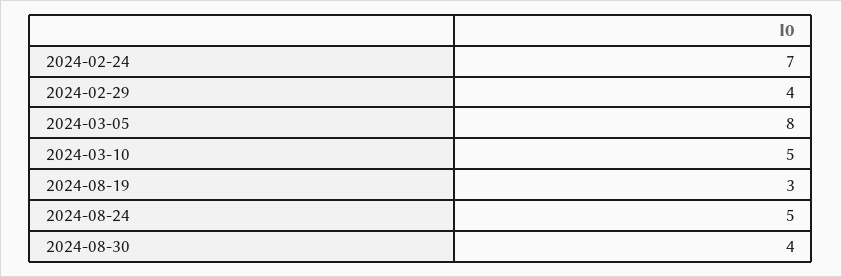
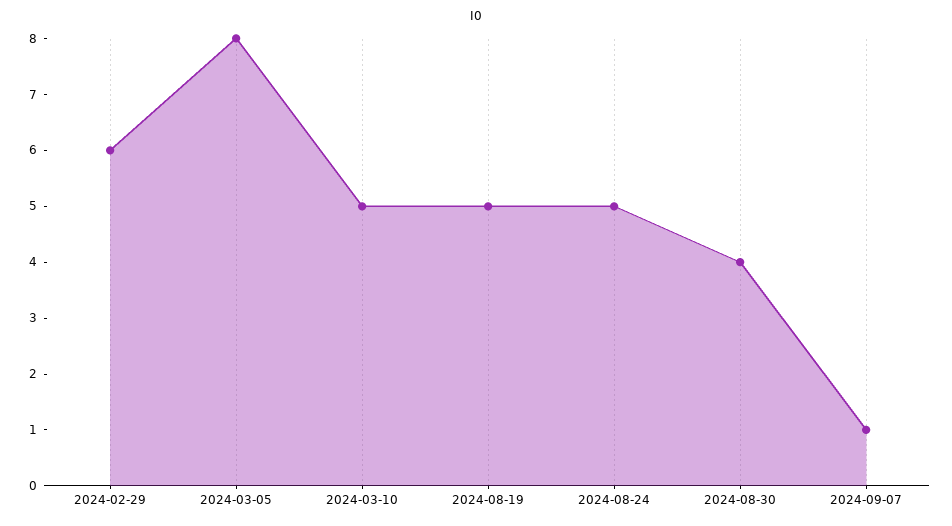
2024-02-24: 7 -> none
2024-02-29: 4 -> 6
2024-08-19: 3 -> 5
2024-09-07: none -> 1

